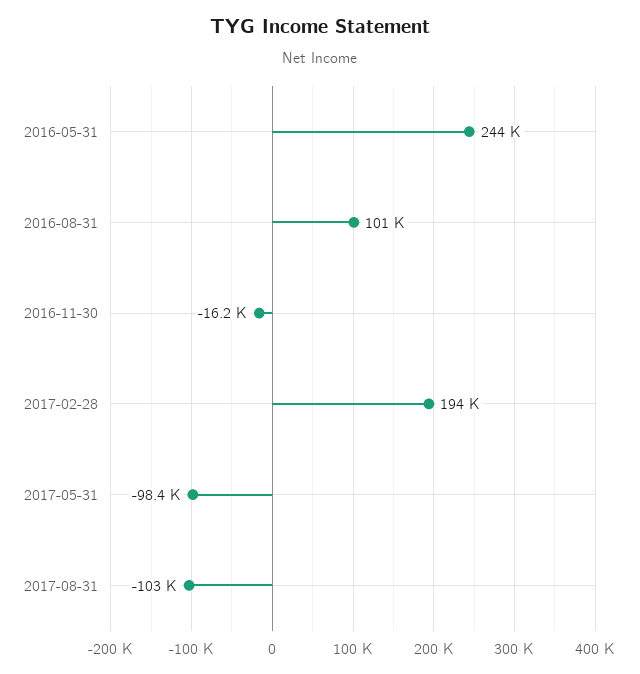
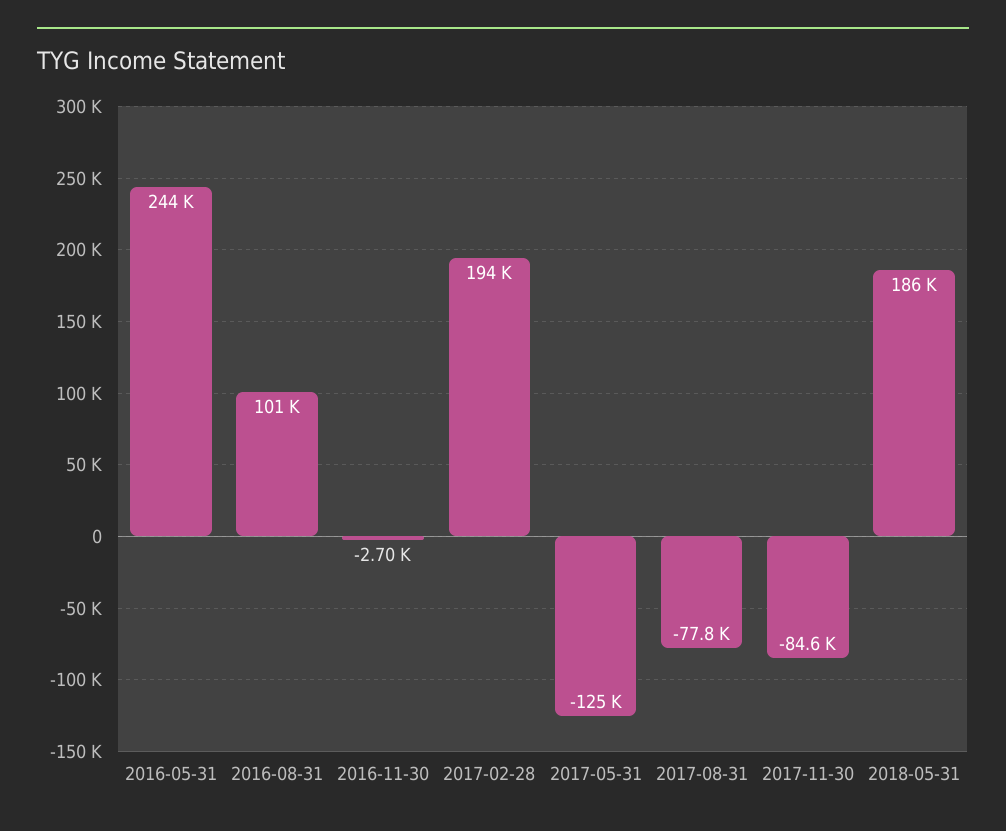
2016-11-30: -16200 -> -2700
2017-05-31: -98400 -> -125000
2017-08-31: -103000 -> -77800
2017-11-30: none -> -84600
2018-05-31: none -> 186000

